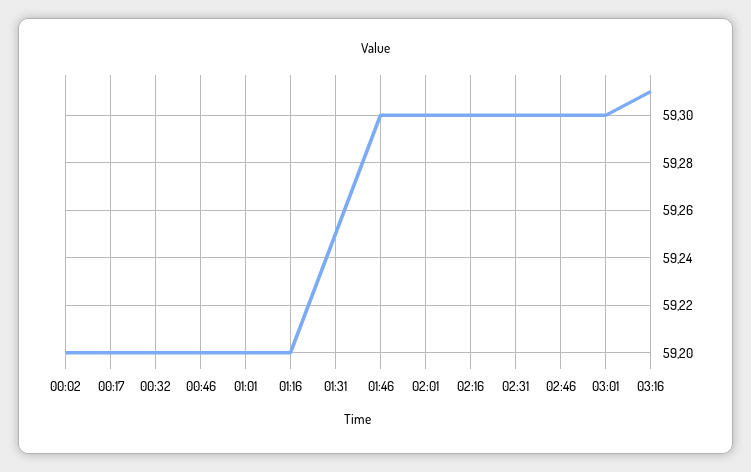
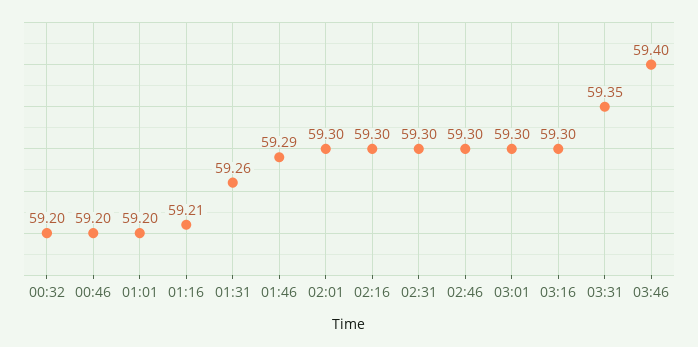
00:02: 59.2 -> none
00:17: 59.2 -> none
01:16: 59.2 -> 59.21
01:31: 59.25 -> 59.26
01:46: 59.3 -> 59.29
03:16: 59.31 -> 59.3
03:31: none -> 59.35
03:46: none -> 59.4

